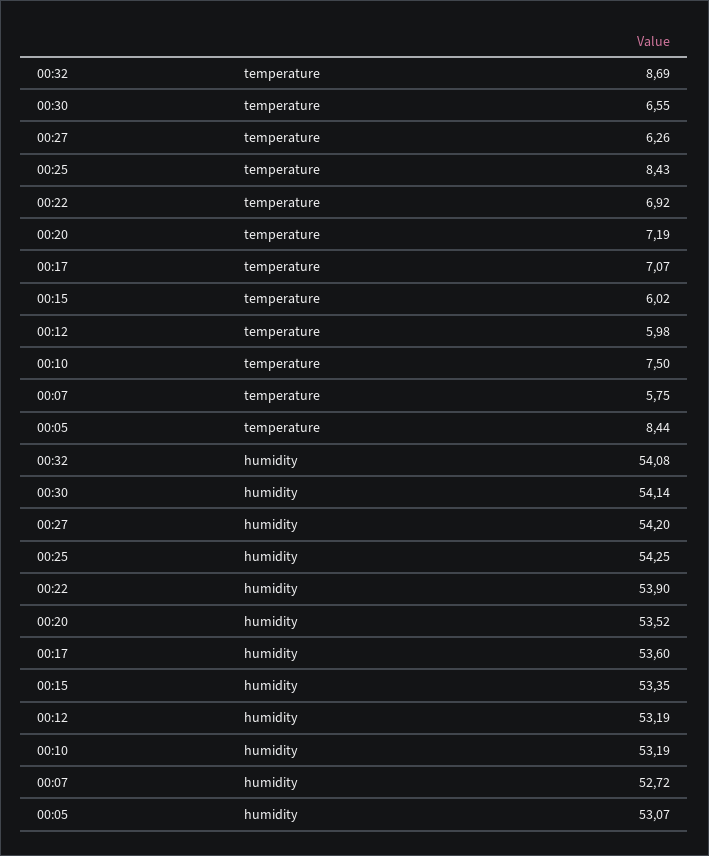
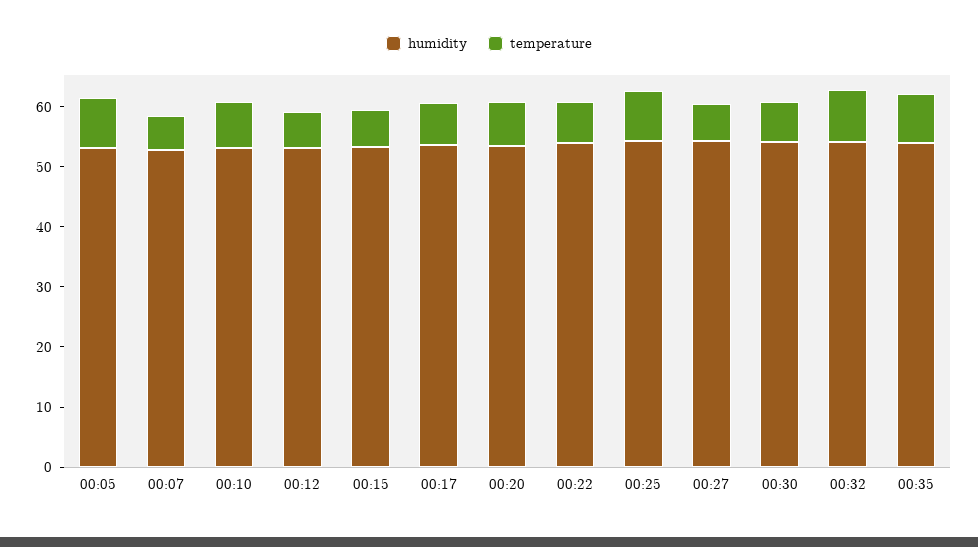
humidity, 00:35: none -> 54
temperature, 00:35: none -> 8

